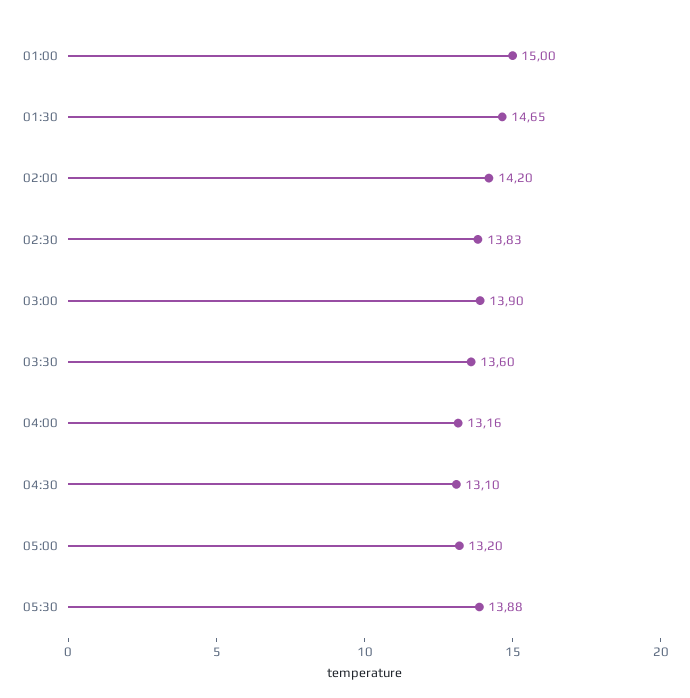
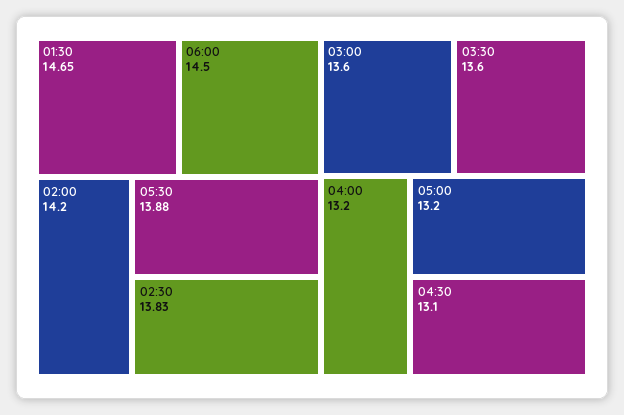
01:00: 15 -> none
03:00: 13.9 -> 13.6
04:00: 13.16 -> 13.2
06:00: none -> 14.5

